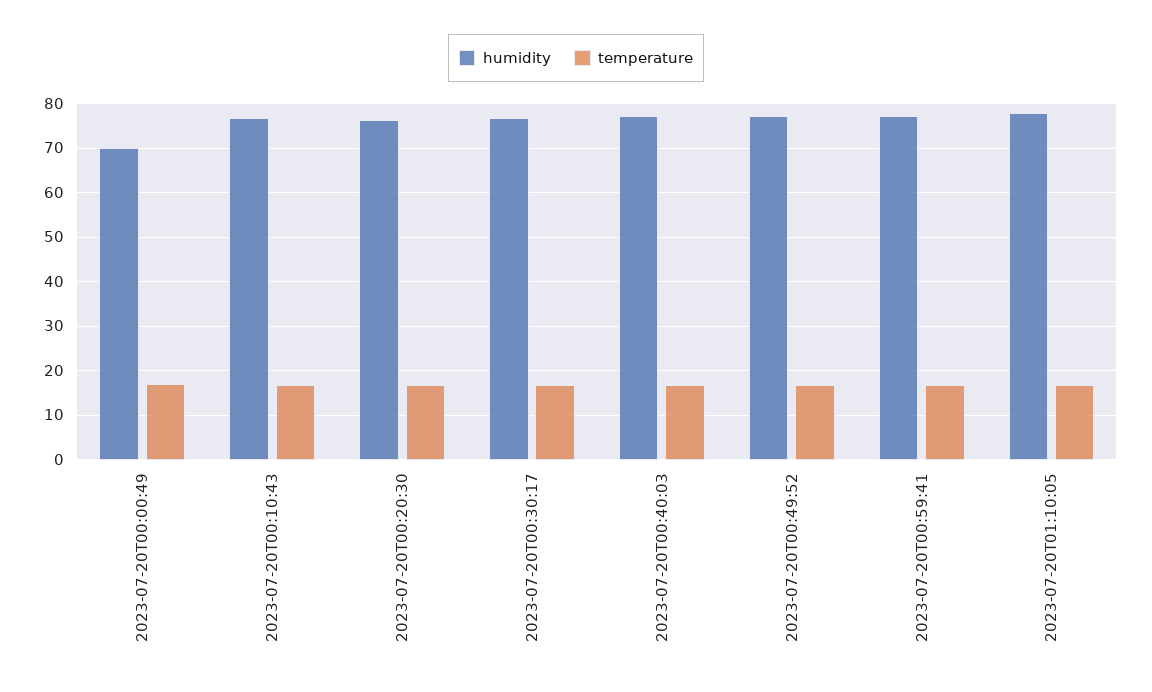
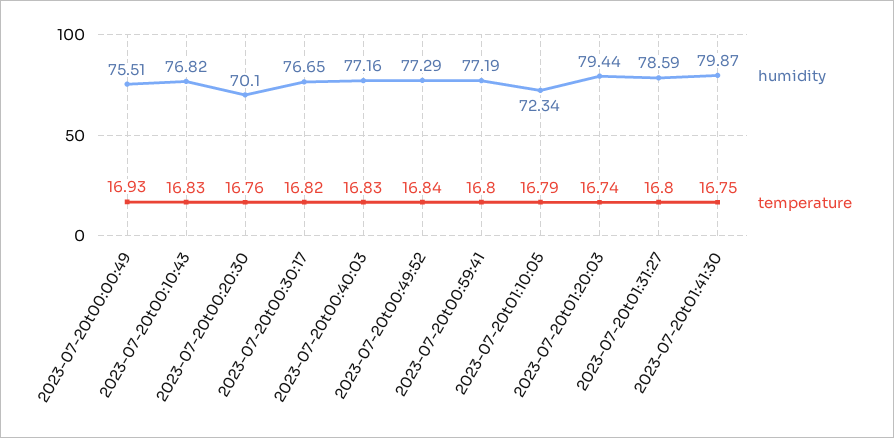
humidity, 2023-07-20T00:00:49: 70 -> 75.51
humidity, 2023-07-20T00:20:30: 76 -> 70.1
humidity, 2023-07-20T01:10:05: 78 -> 72.34
humidity, 2023-07-20t01:20:03: none -> 79.44
temperature, 2023-07-20t01:20:03: none -> 16.74
humidity, 2023-07-20t01:31:27: none -> 78.59
temperature, 2023-07-20t01:31:27: none -> 16.8
humidity, 2023-07-20t01:41:30: none -> 79.87
temperature, 2023-07-20t01:41:30: none -> 16.75

